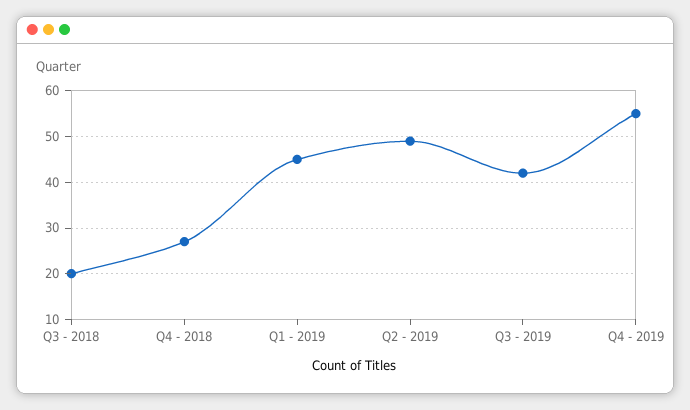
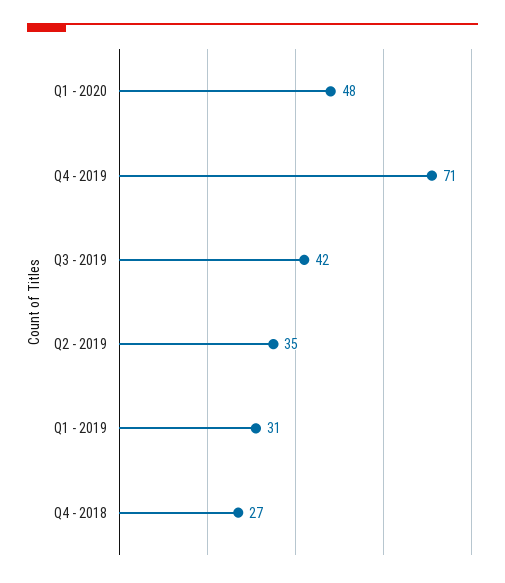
Q3 - 2018: 20 -> none
Q1 - 2019: 45 -> 31
Q2 - 2019: 50 -> 35
Q4 - 2019: 55 -> 71
Q1 - 2020: none -> 48

